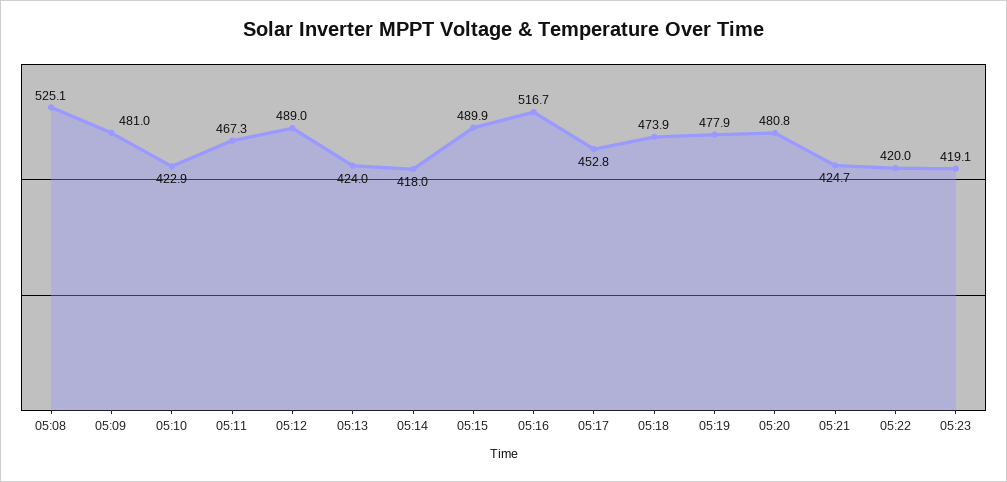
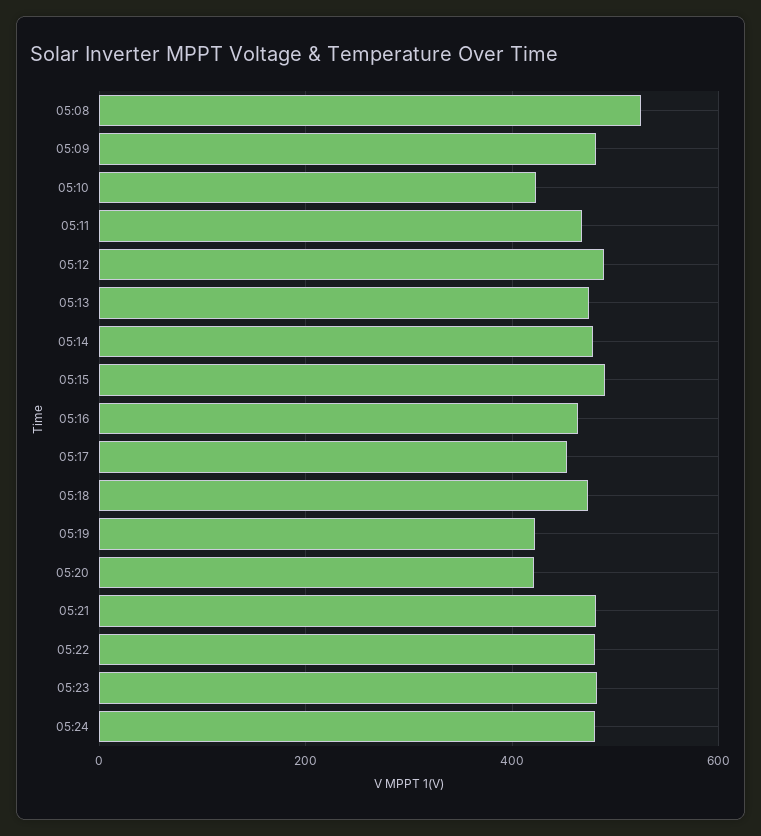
05:13: 424 -> 480
05:14: 418 -> 480
05:16: 516.7 -> 460
05:19: 477.9 -> 420
05:20: 480.8 -> 420
05:21: 424.7 -> 480
05:22: 420 -> 480
05:23: 419.1 -> 480
05:24: none -> 480

